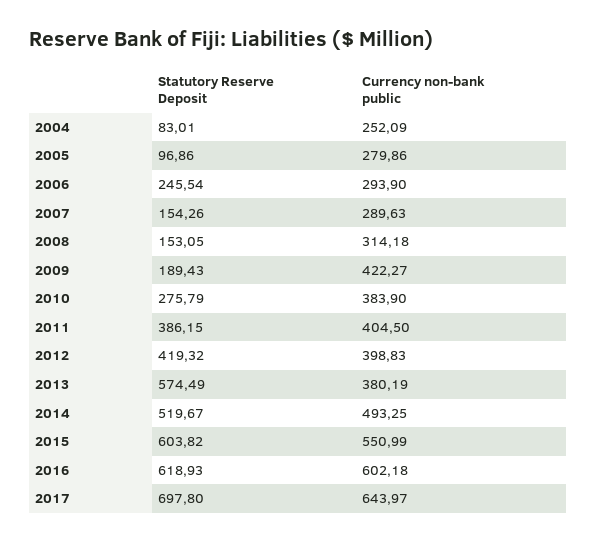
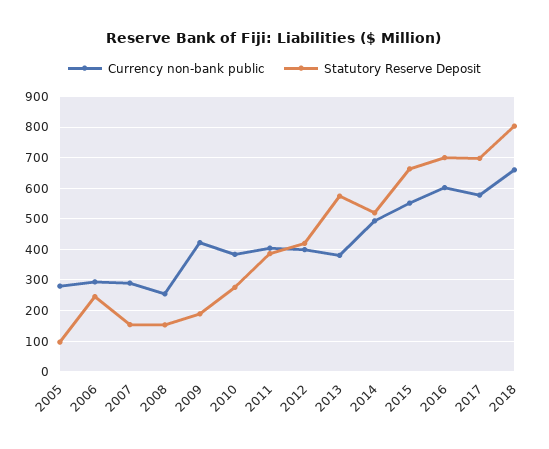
Statutory Reserve Deposit, 2004: 83.01 -> none
Currency non-bank public, 2004: 252.09 -> none
Currency non-bank public, 2008: 314.18 -> 260
Statutory Reserve Deposit, 2015: 603.82 -> 660
Statutory Reserve Deposit, 2016: 618.93 -> 700
Currency non-bank public, 2017: 643.97 -> 580
Currency non-bank public, 2018: none -> 660
Statutory Reserve Deposit, 2018: none -> 800

